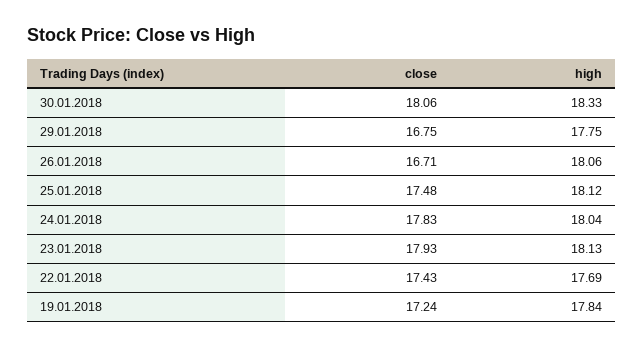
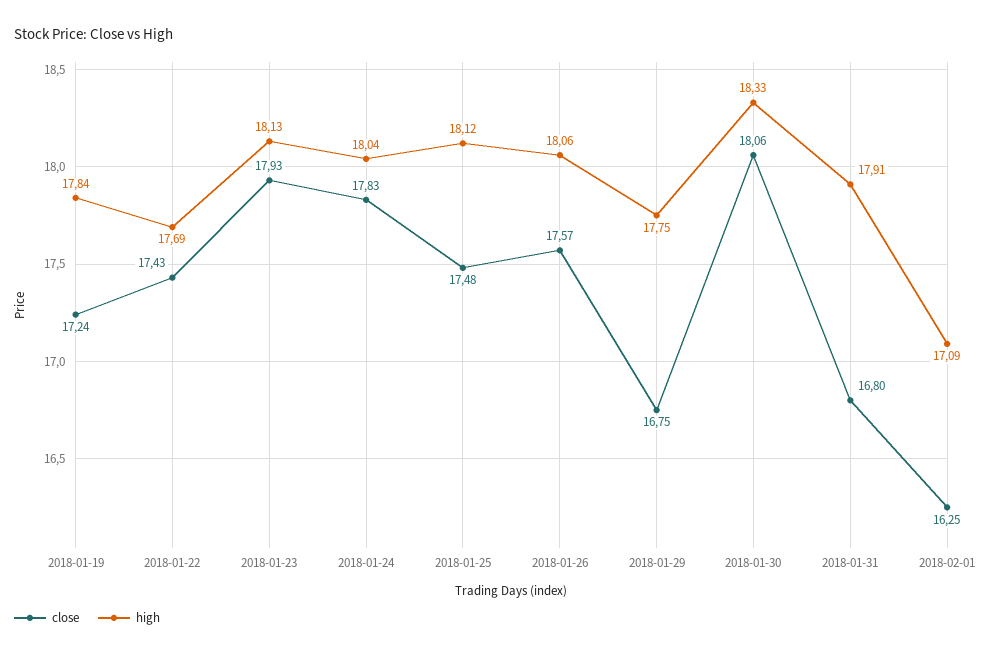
close, 26.01.2018: 16.71 -> 17.57
close, 2018-01-31: none -> 16.8
high, 2018-01-31: none -> 17.91
close, 2018-02-01: none -> 16.25
high, 2018-02-01: none -> 17.09

